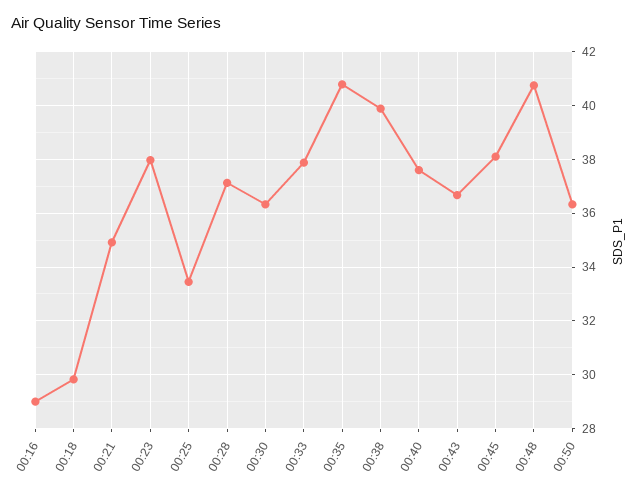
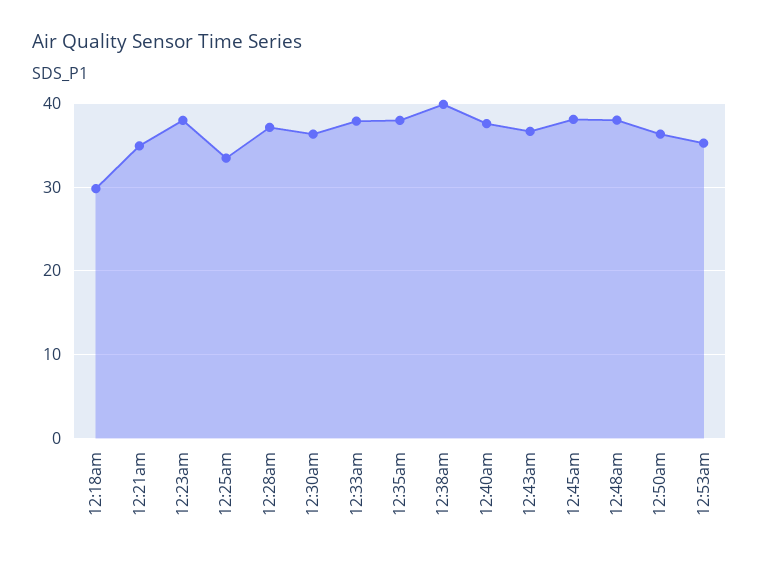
00:16: 29 -> none
00:35: 40.75 -> 38
00:48: 40.75 -> 38
12:53am: none -> 35

